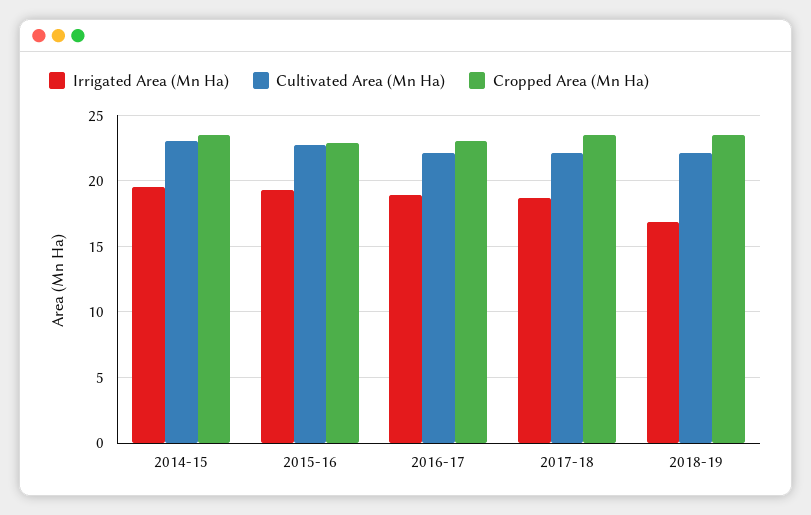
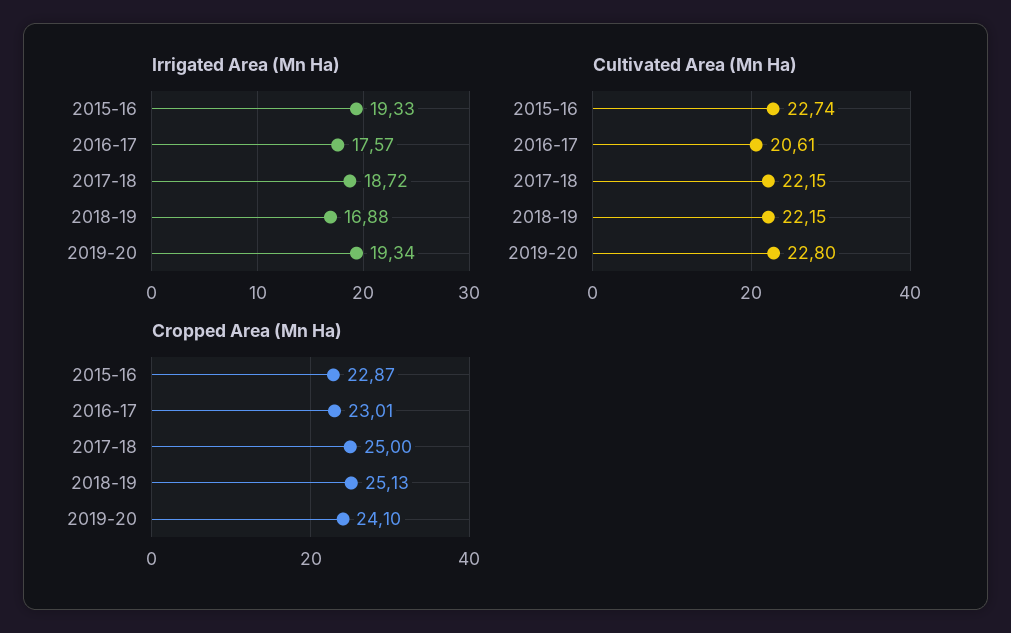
Irrigated Area (Mn Ha), 2014-15: 19.5 -> none
Cultivated Area (Mn Ha), 2014-15: 23 -> none
Cropped Area (Mn Ha), 2014-15: 23.5 -> none
Irrigated Area (Mn Ha), 2016-17: 19 -> 17.57
Cultivated Area (Mn Ha), 2016-17: 22 -> 20.61
Cropped Area (Mn Ha), 2017-18: 23.5 -> 25
Cropped Area (Mn Ha), 2018-19: 23.5 -> 25.13
Irrigated Area (Mn Ha), 2019-20: none -> 19.34
Cultivated Area (Mn Ha), 2019-20: none -> 22.8
Cropped Area (Mn Ha), 2019-20: none -> 24.1

